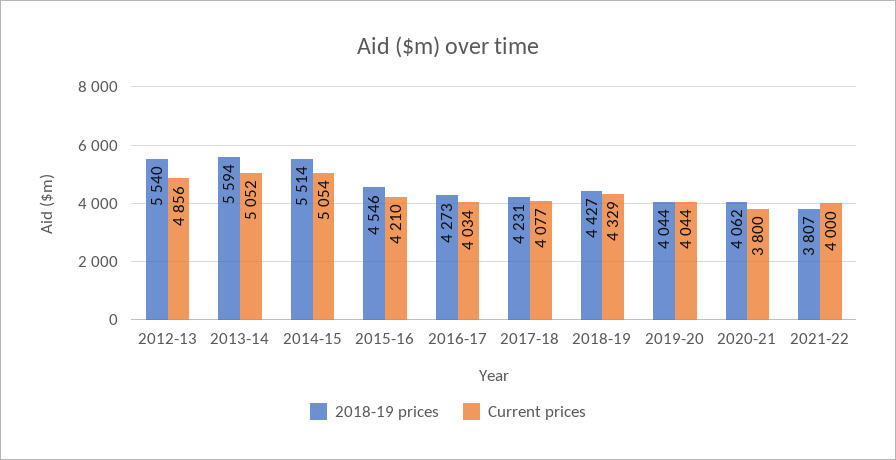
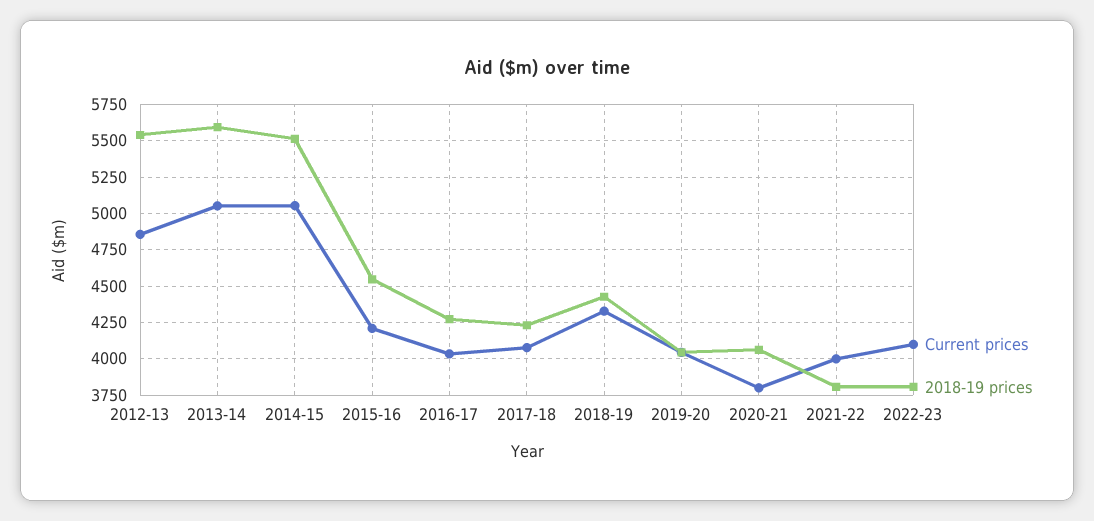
Current prices, 2022-23: none -> 4100
2018-19 prices, 2022-23: none -> 3800

